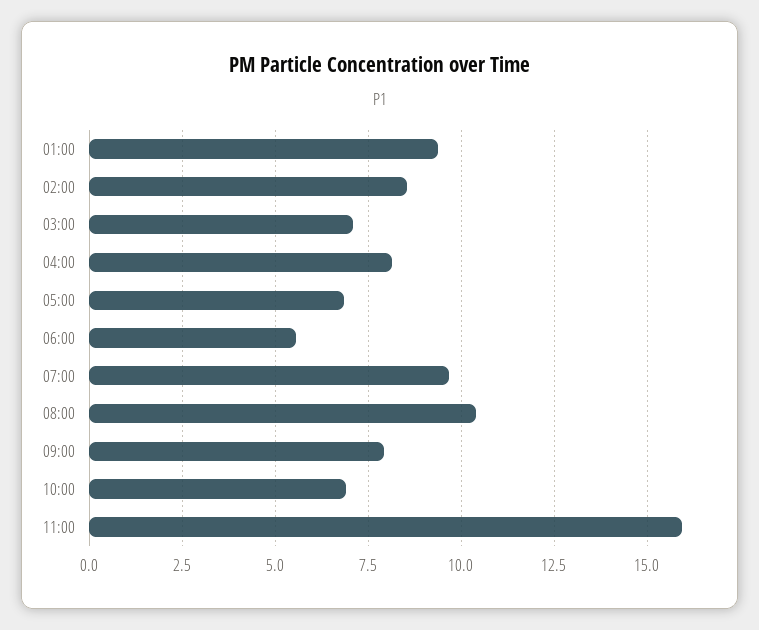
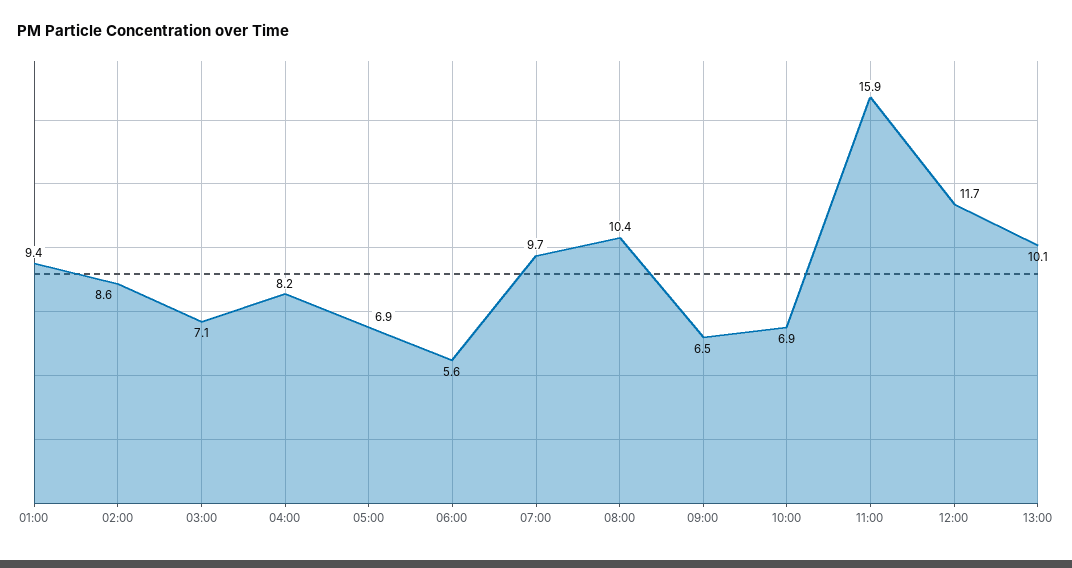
09:00: 8 -> 6.5
12:00: none -> 11.7
13:00: none -> 10.1

